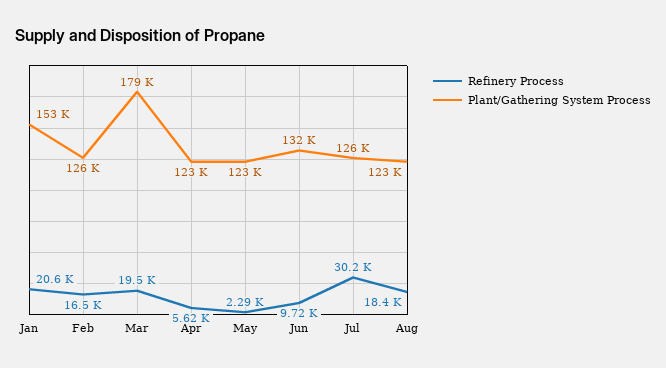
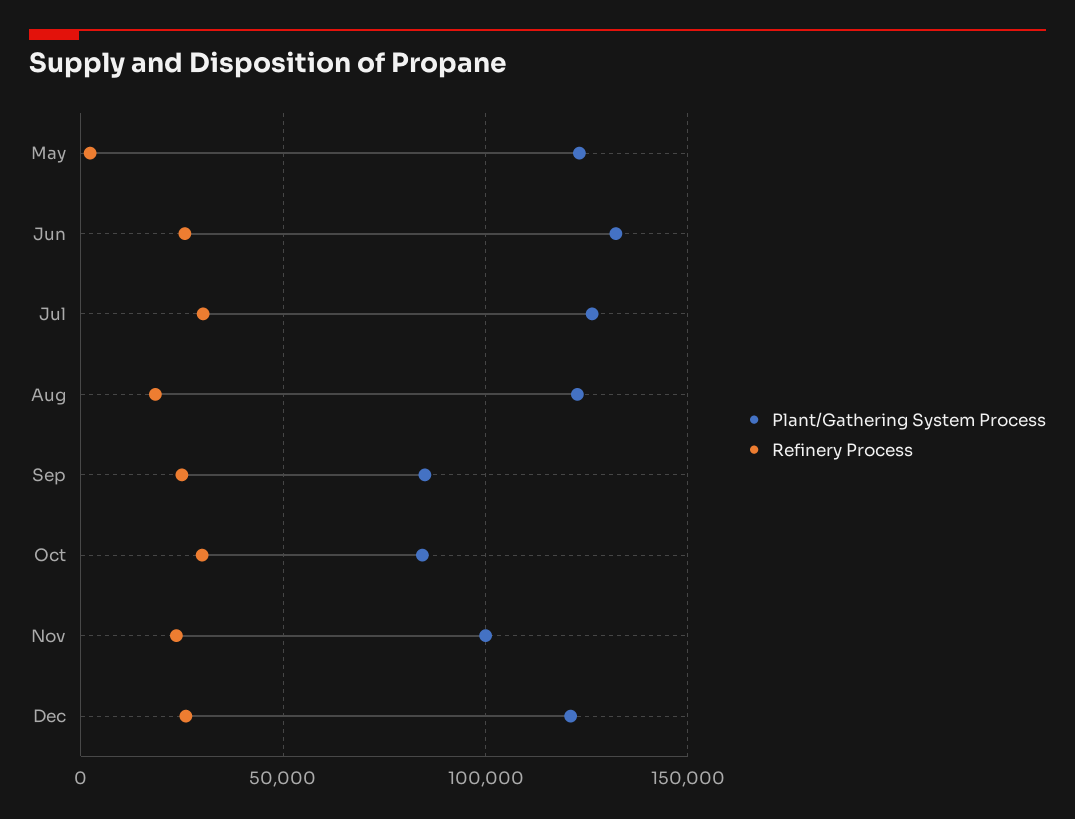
Refinery Process, Jan: 20600 -> none
Plant/Gathering System Process, Jan: 153000 -> none
Refinery Process, Feb: 16500 -> none
Plant/Gathering System Process, Feb: 126000 -> none
Refinery Process, Mar: 19500 -> none
Plant/Gathering System Process, Mar: 179000 -> none
Refinery Process, Apr: 5620 -> none
Plant/Gathering System Process, Apr: 123000 -> none
Refinery Process, Jun: 9720 -> 25000
Plant/Gathering System Process, Sep: none -> 85000
Refinery Process, Sep: none -> 25000
Plant/Gathering System Process, Oct: none -> 85000
Refinery Process, Oct: none -> 30000
Plant/Gathering System Process, Nov: none -> 100000
Refinery Process, Nov: none -> 25000
Plant/Gathering System Process, Dec: none -> 120000
Refinery Process, Dec: none -> 25000

